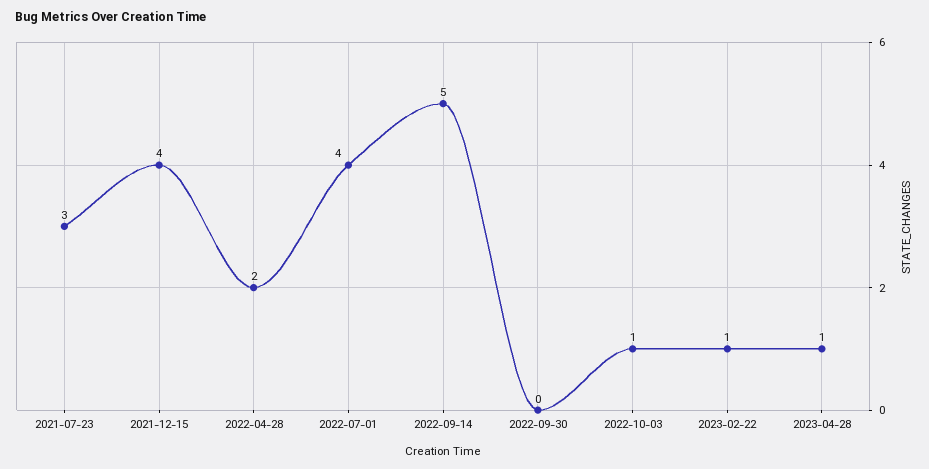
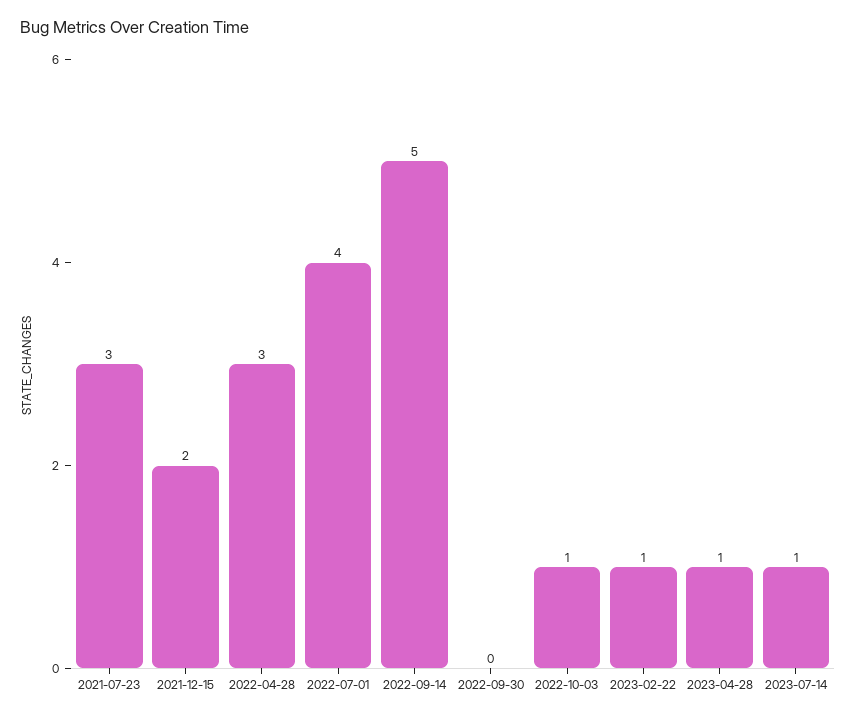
2021-12-15: 4 -> 2
2022-04-28: 2 -> 3
2023-07-14: none -> 1

